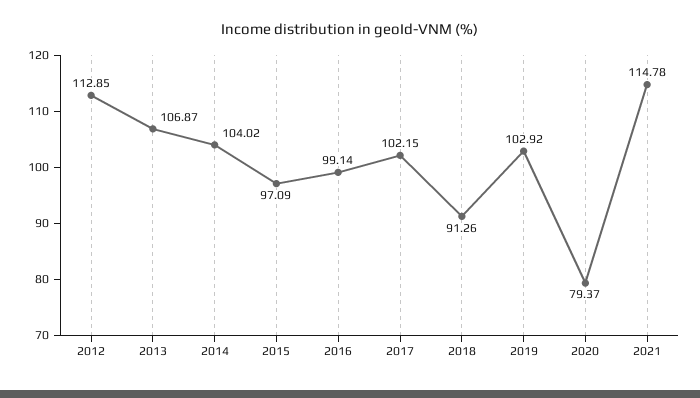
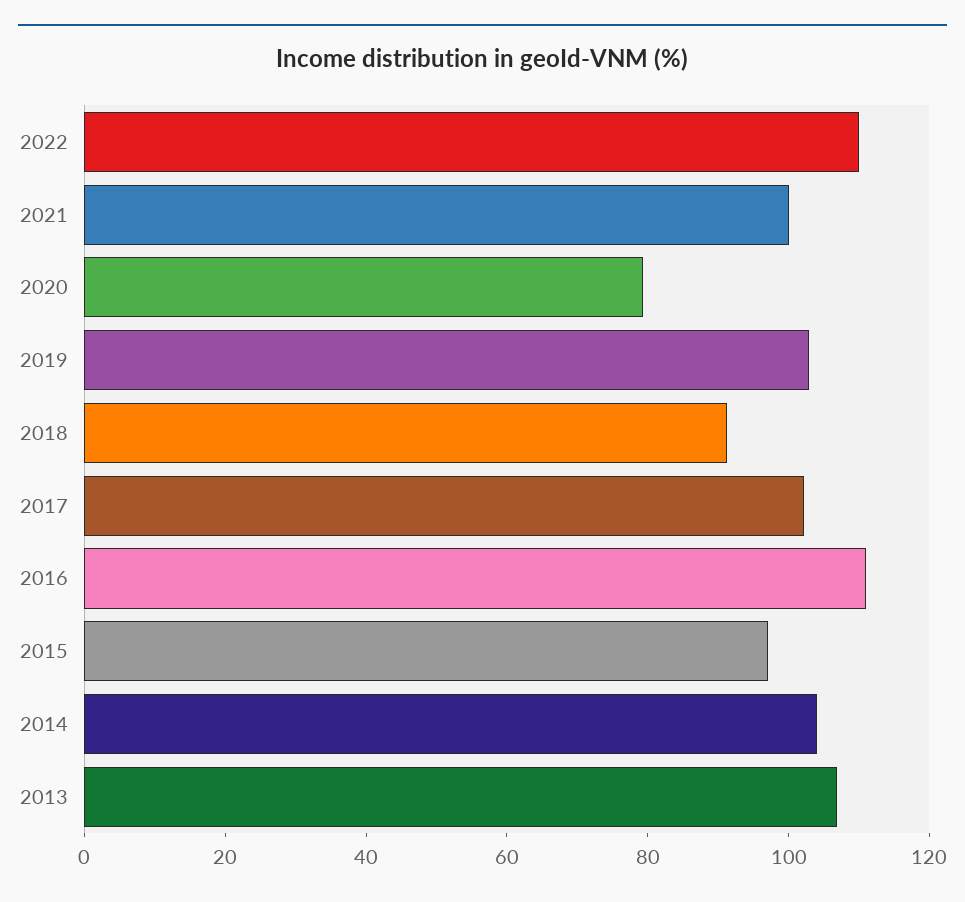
2012: 112.85 -> none
2016: 99.14 -> 110
2021: 114.78 -> 100
2022: none -> 110

